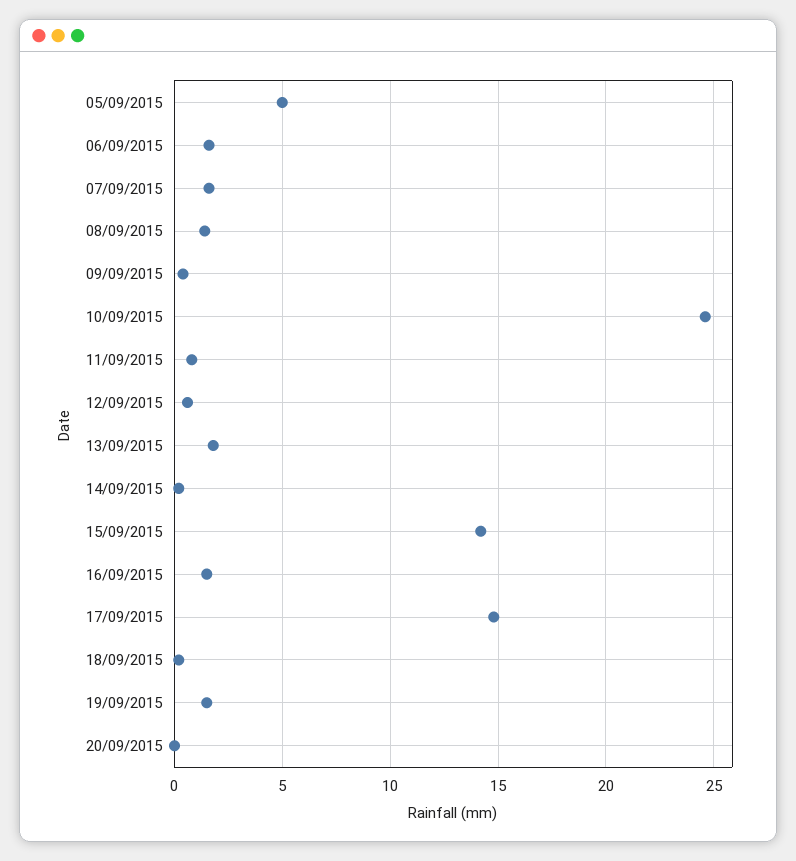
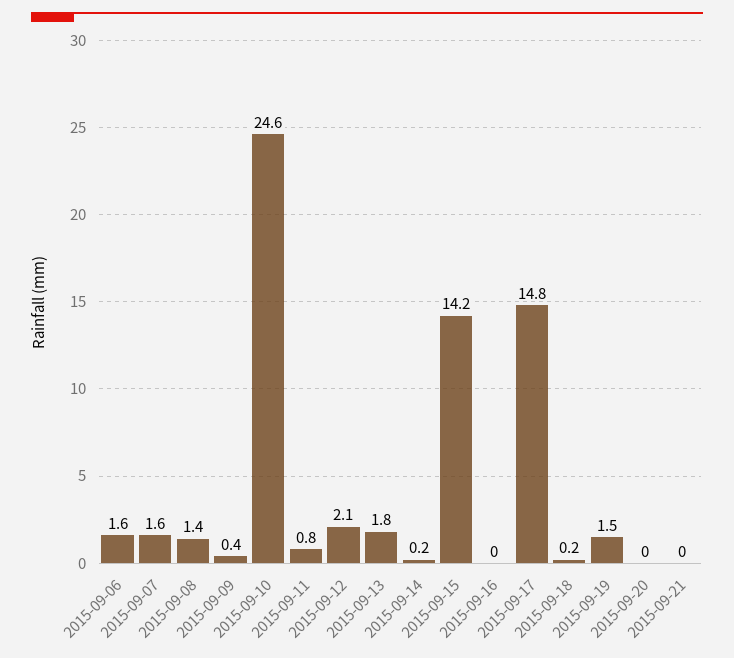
05/09/2015: 5 -> none
12/09/2015: 0.5 -> 2.1
16/09/2015: 1.5 -> 0
2015-09-21: none -> 0

